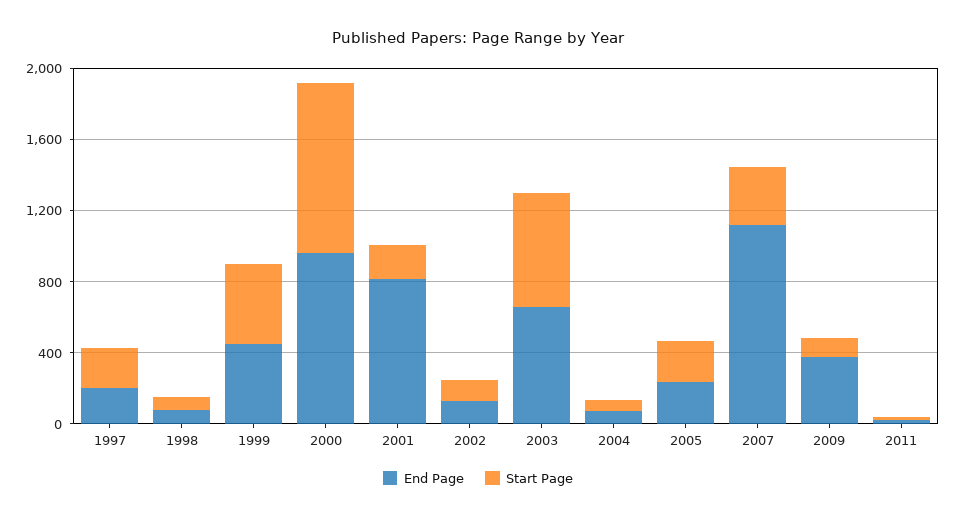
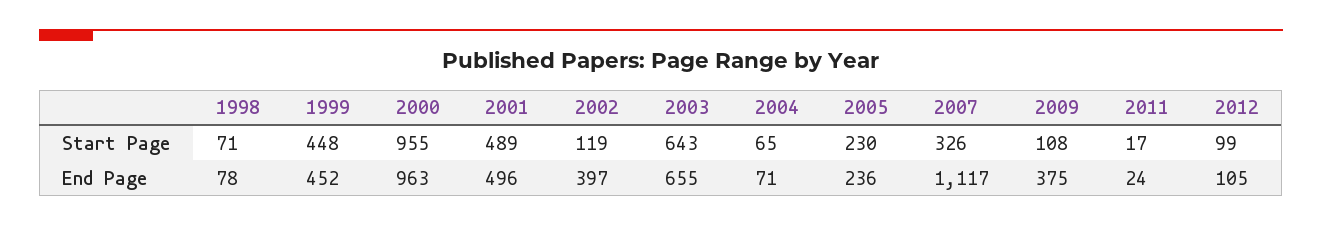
End Page, 1997: 200 -> none
Start Page, 1997: 200 -> none
End Page, 2001: 800 -> 496
Start Page, 2001: 200 -> 489
End Page, 2002: 100 -> 397
Start Page, 2012: none -> 99
End Page, 2012: none -> 105

